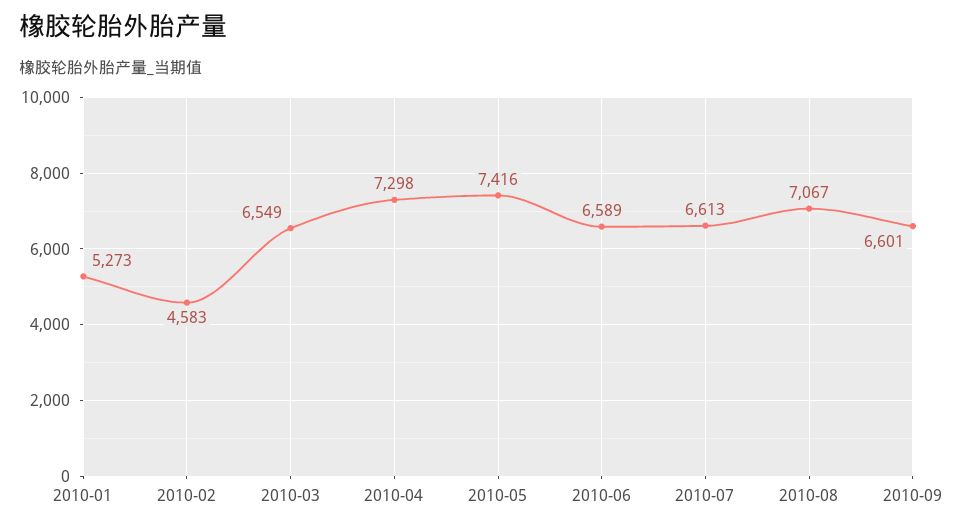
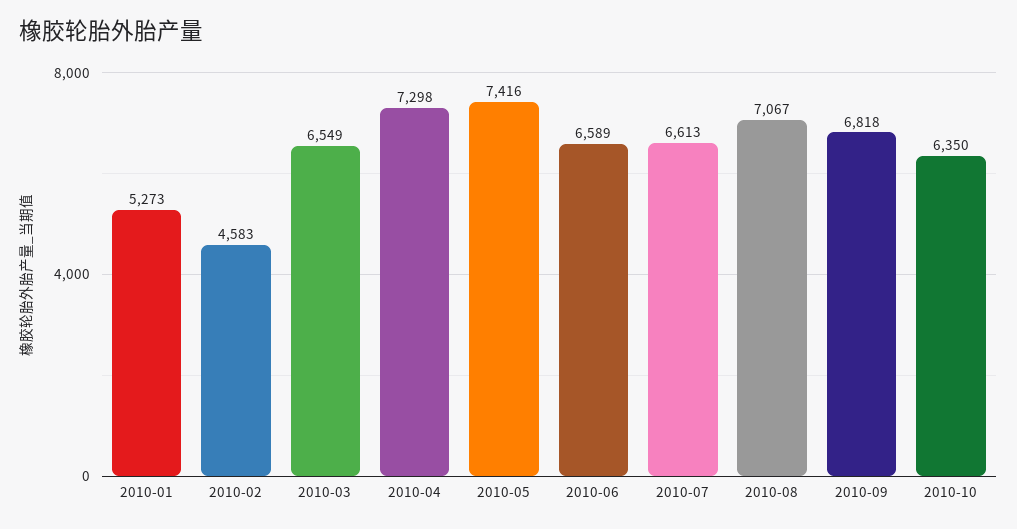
2010-09: 6601 -> 6818
2010-10: none -> 6350

